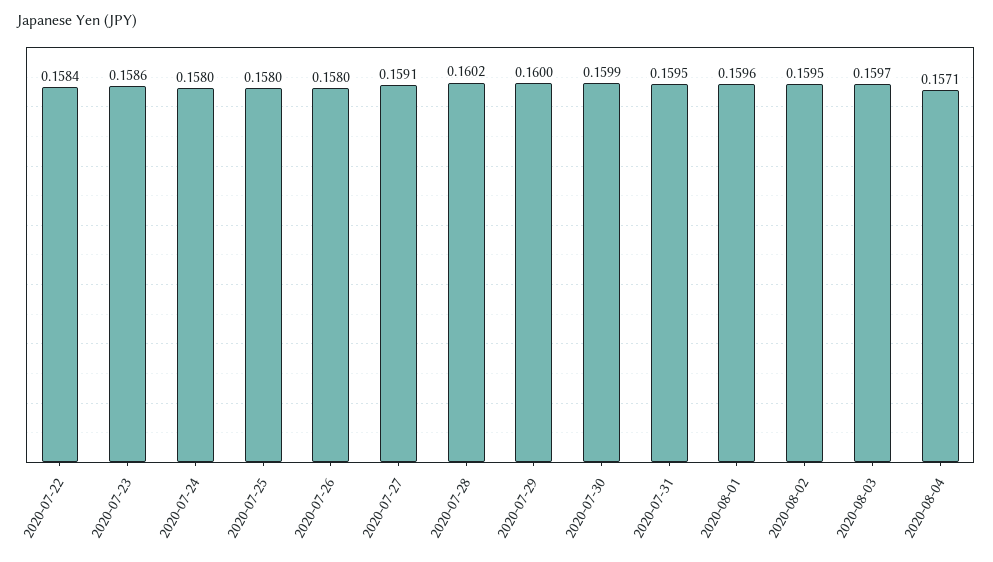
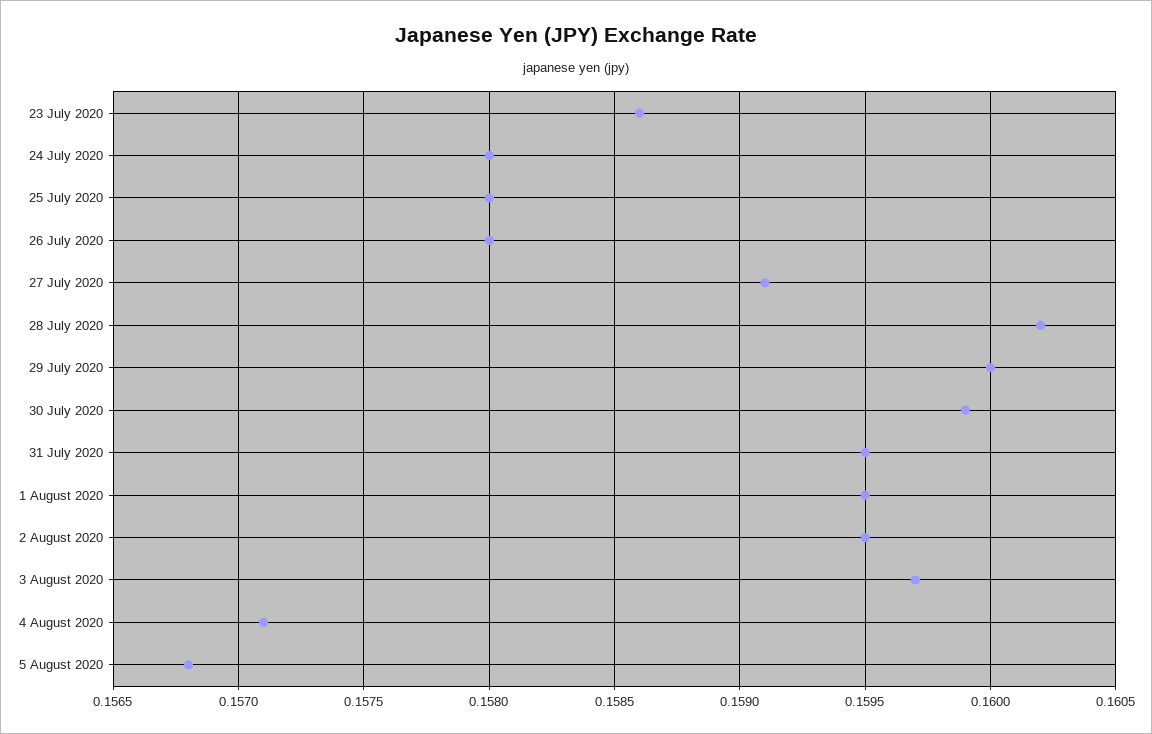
2020-07-22: 0.1584 -> none
2020-08-01: 0.1596 -> 0.1595
5 August 2020: none -> 0.1568

